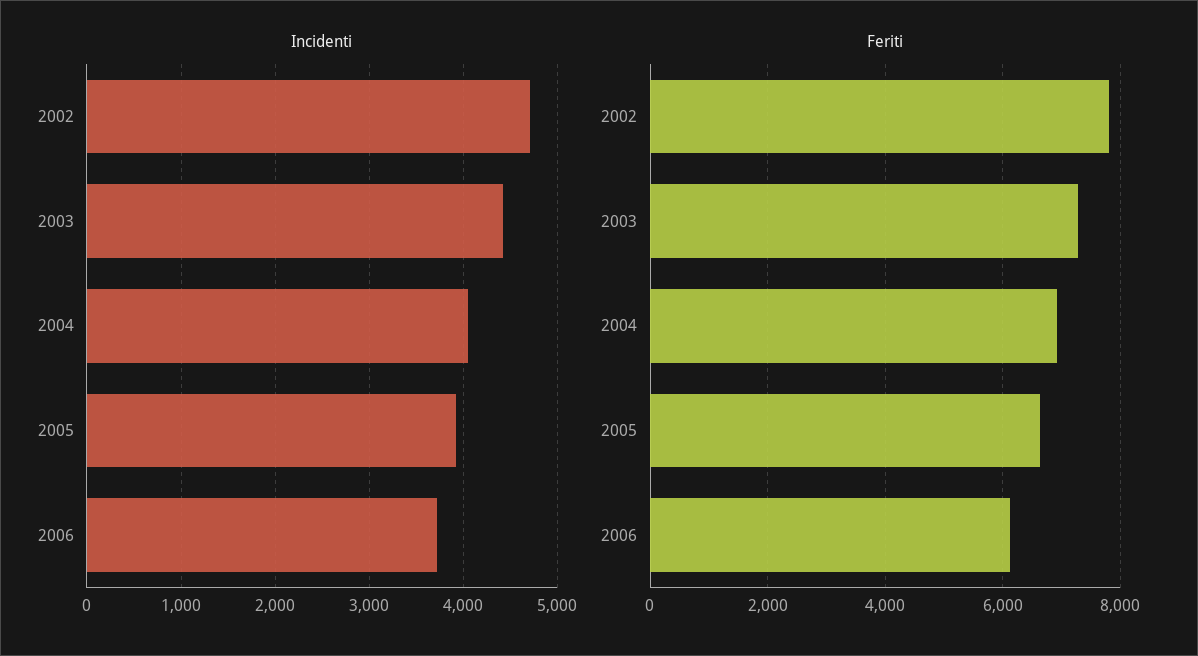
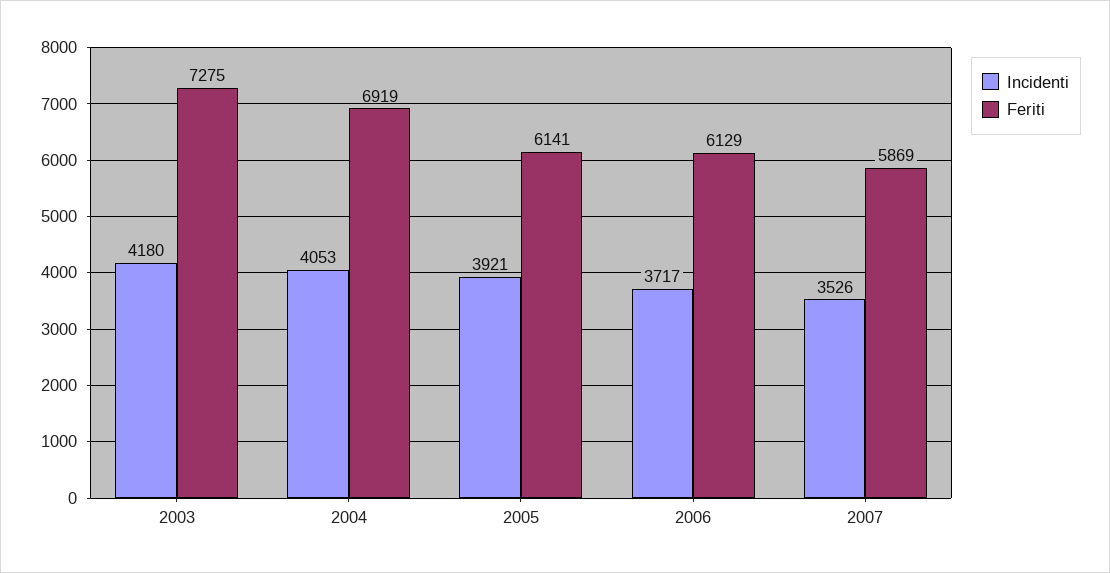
Incidenti, 2002: 4700 -> none
Incidenti, 2003: 4400 -> 4180
Feriti, 2002: 7800 -> none
Feriti, 2005: 6600 -> 6141
Incidenti, 2007: none -> 3526
Feriti, 2007: none -> 5869

